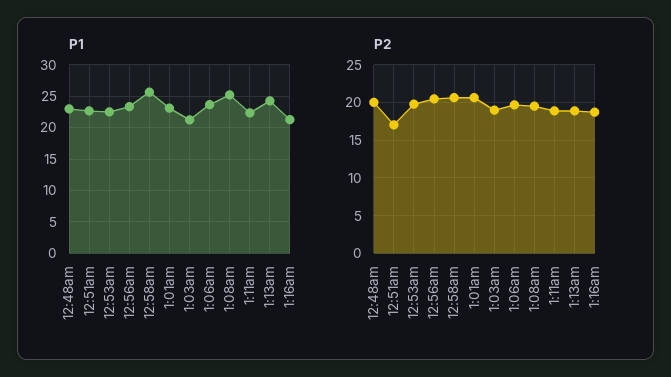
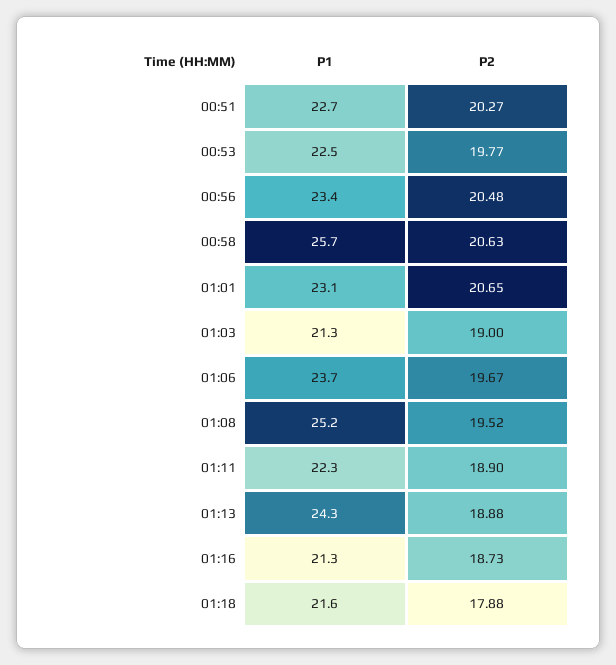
P1, 12:48am: 23 -> none
P2, 12:48am: 20 -> none
P2, 12:51am: 17 -> 20.27
P1, 01:18: none -> 21.6
P2, 01:18: none -> 17.88

